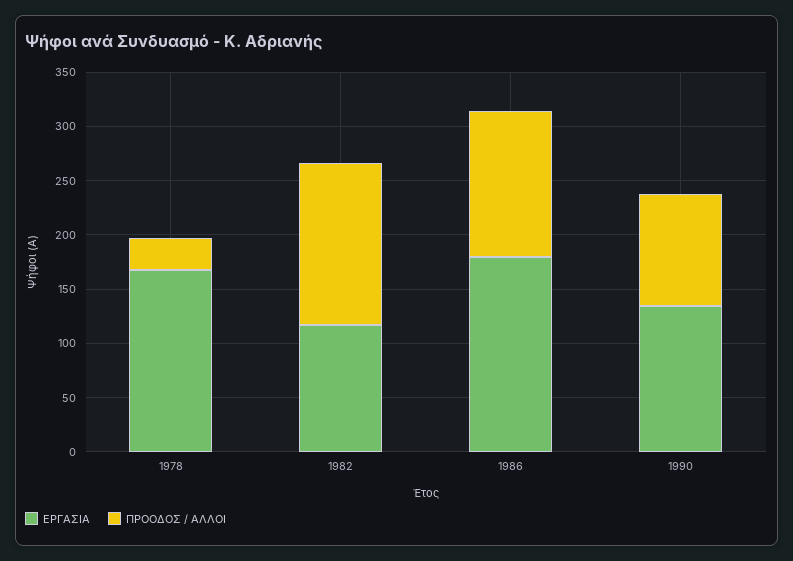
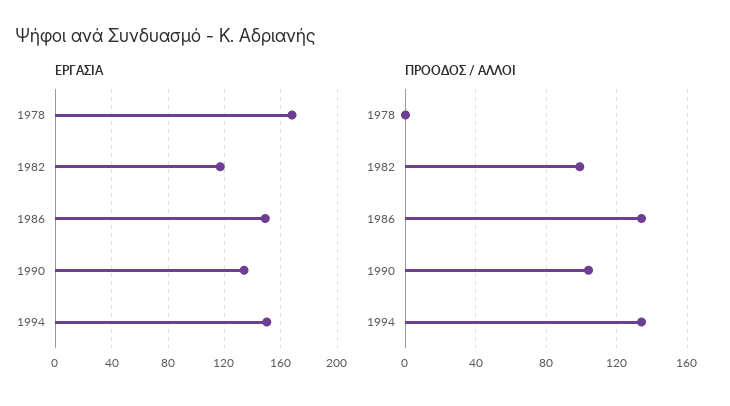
ΠΡΟΟΔΟΣ / ΑΛΛΟΙ, 1978: 30 -> 0
ΠΡΟΟΔΟΣ / ΑΛΛΟΙ, 1982: 150 -> 100
ΕΡΓΑΣΙΑ, 1986: 180 -> 150
ΕΡΓΑΣΙΑ, 1994: none -> 150
ΠΡΟΟΔΟΣ / ΑΛΛΟΙ, 1994: none -> 135

